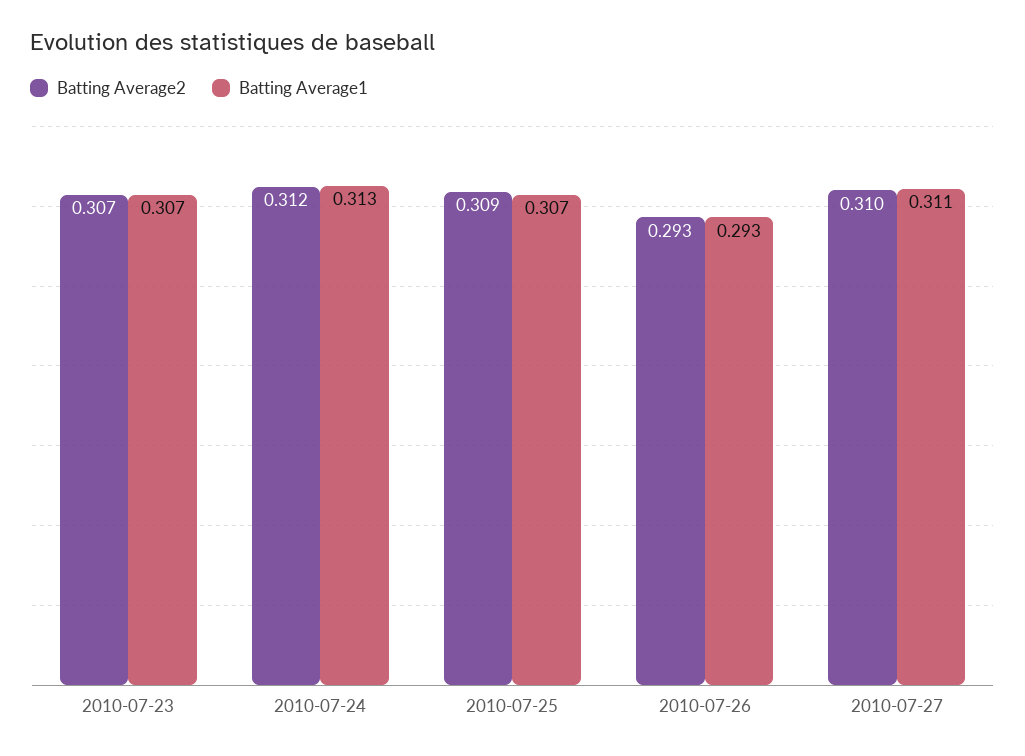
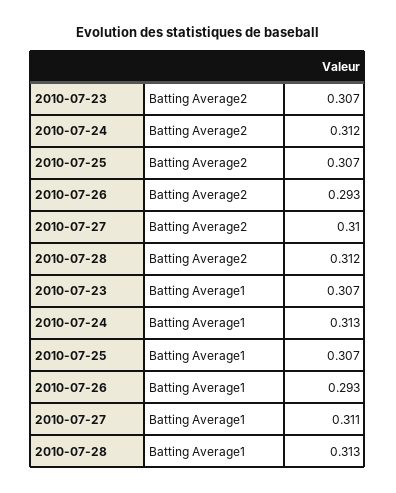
Batting Average2, 2010-07-25: 0.309 -> 0.307
Batting Average2, 2010-07-28: none -> 0.312
Batting Average1, 2010-07-28: none -> 0.313

